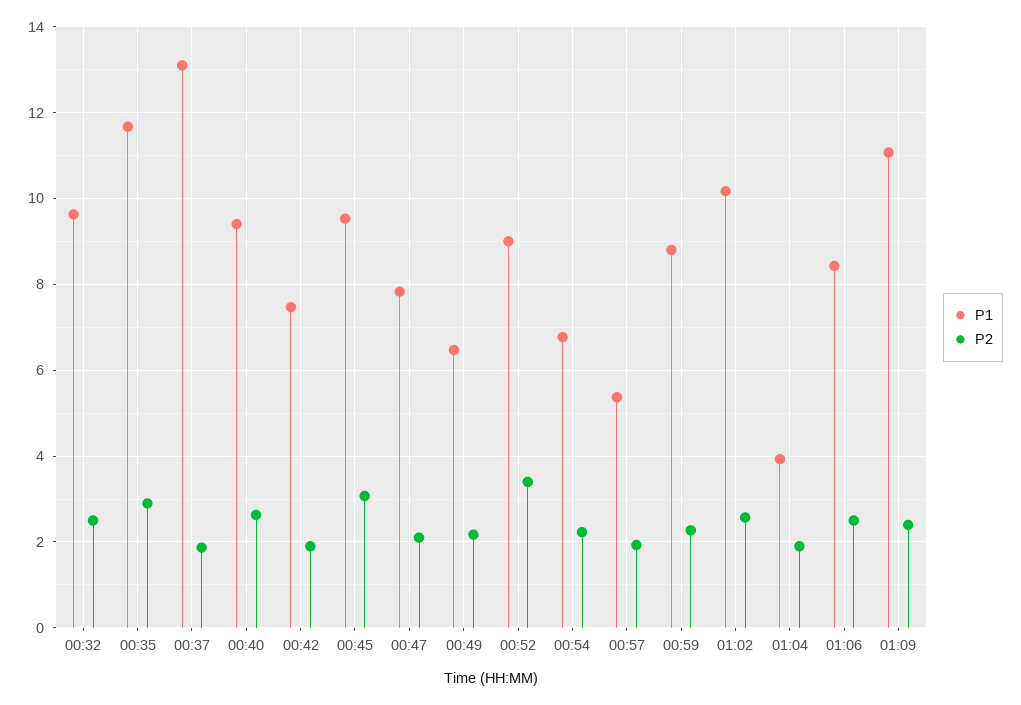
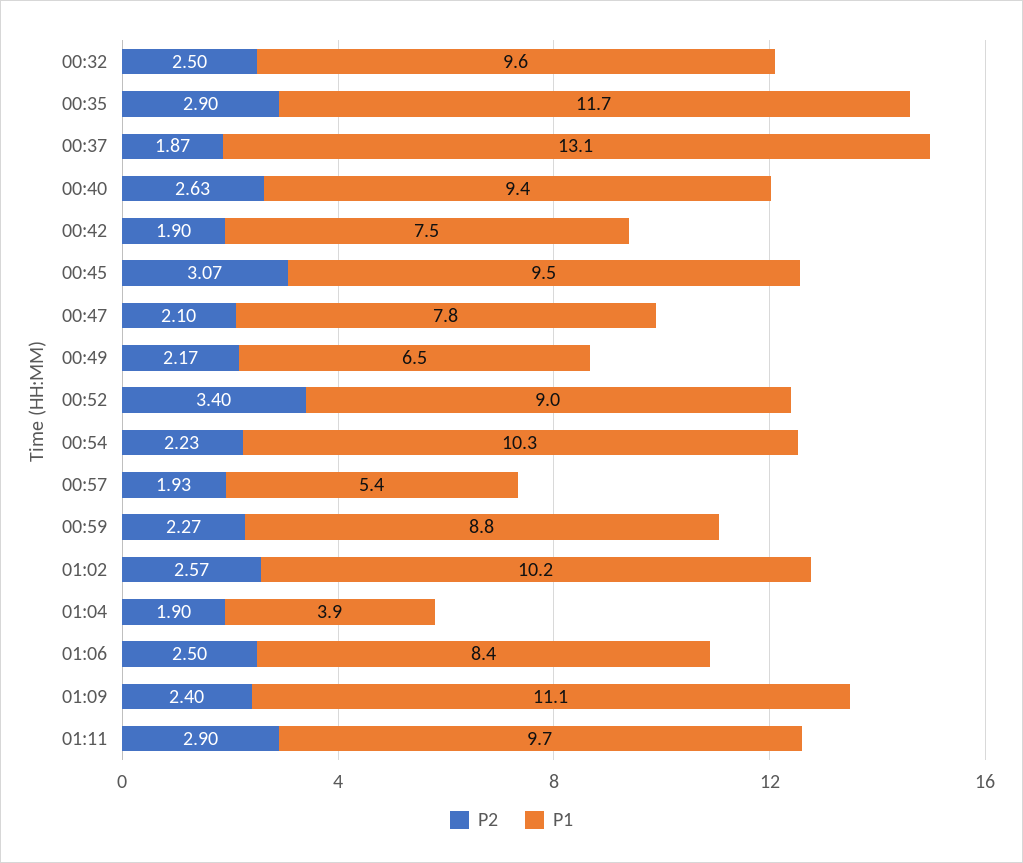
P1, 00:54: 6.8 -> 10.3
P2, 01:11: none -> 2.9
P1, 01:11: none -> 9.7

